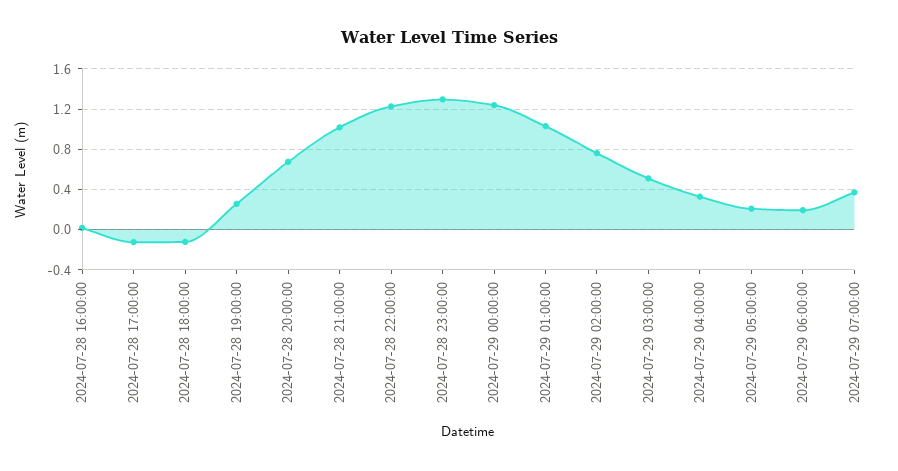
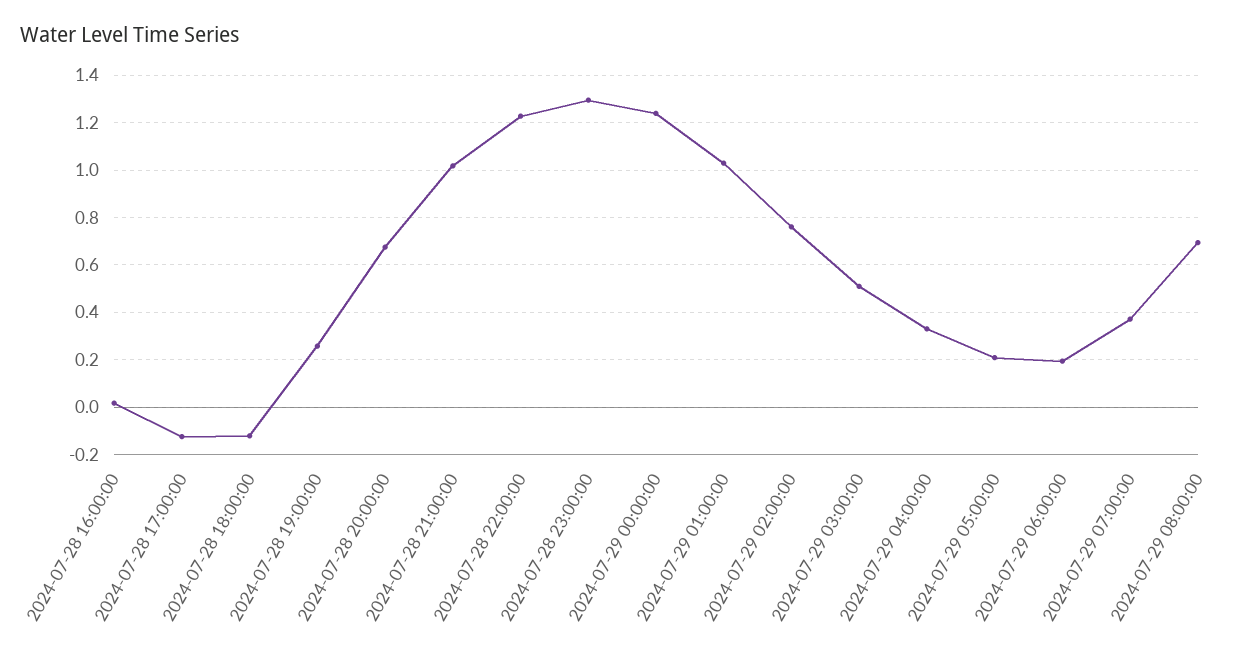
2024-07-29 08:00:00: none -> 0.7

